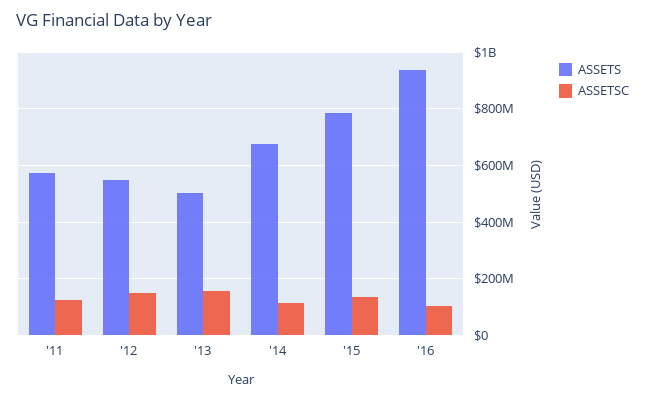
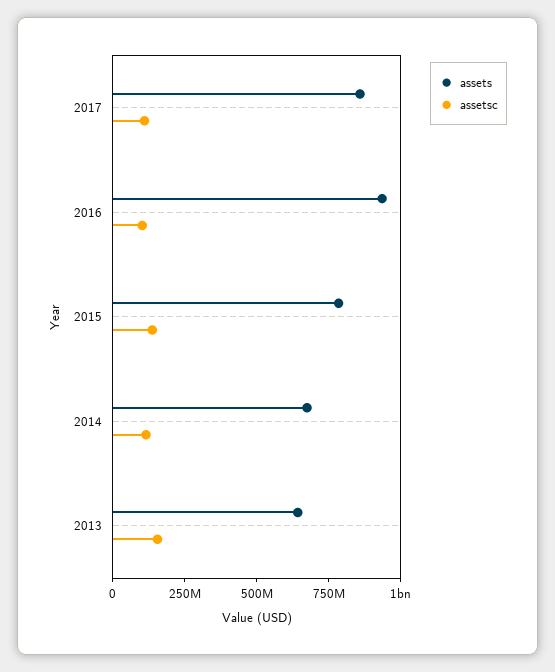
ASSETS, '11: 575000000 -> none
ASSETSC, '11: 125000000 -> none
ASSETS, '12: 550000000 -> none
ASSETSC, '12: 150000000 -> none
ASSETS, '13: 500000000 -> 650000000
ASSETS, 2017: none -> 850000000
ASSETSC, 2017: none -> 100000000

